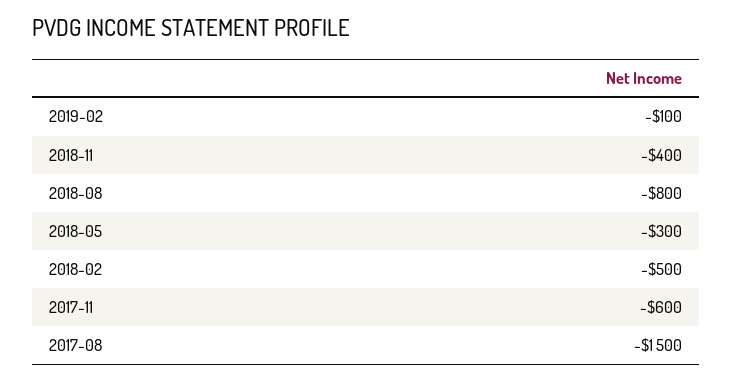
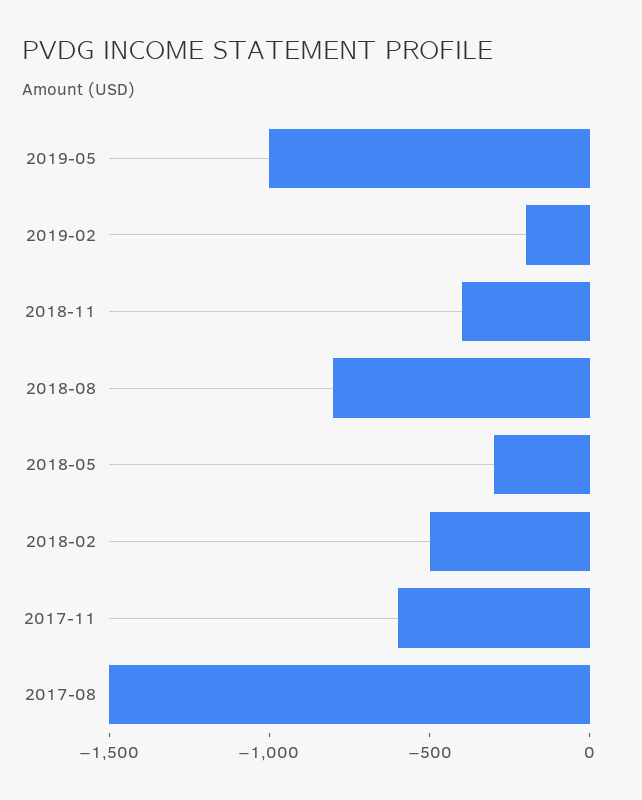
2019-02: -100 -> -200
2019-05: none -> -1000

